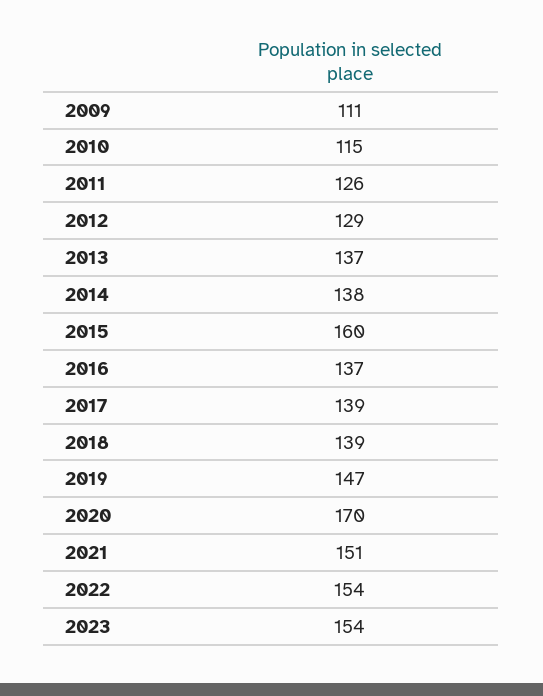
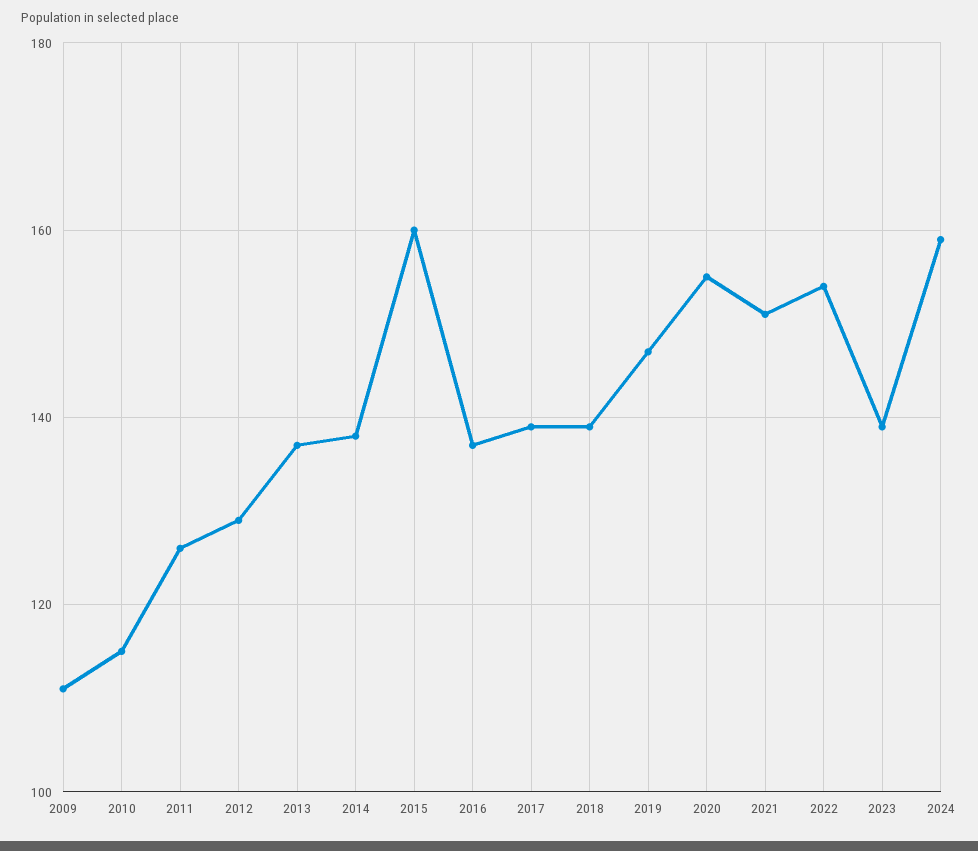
2020: 170 -> 155
2023: 154 -> 140
2024: none -> 160

